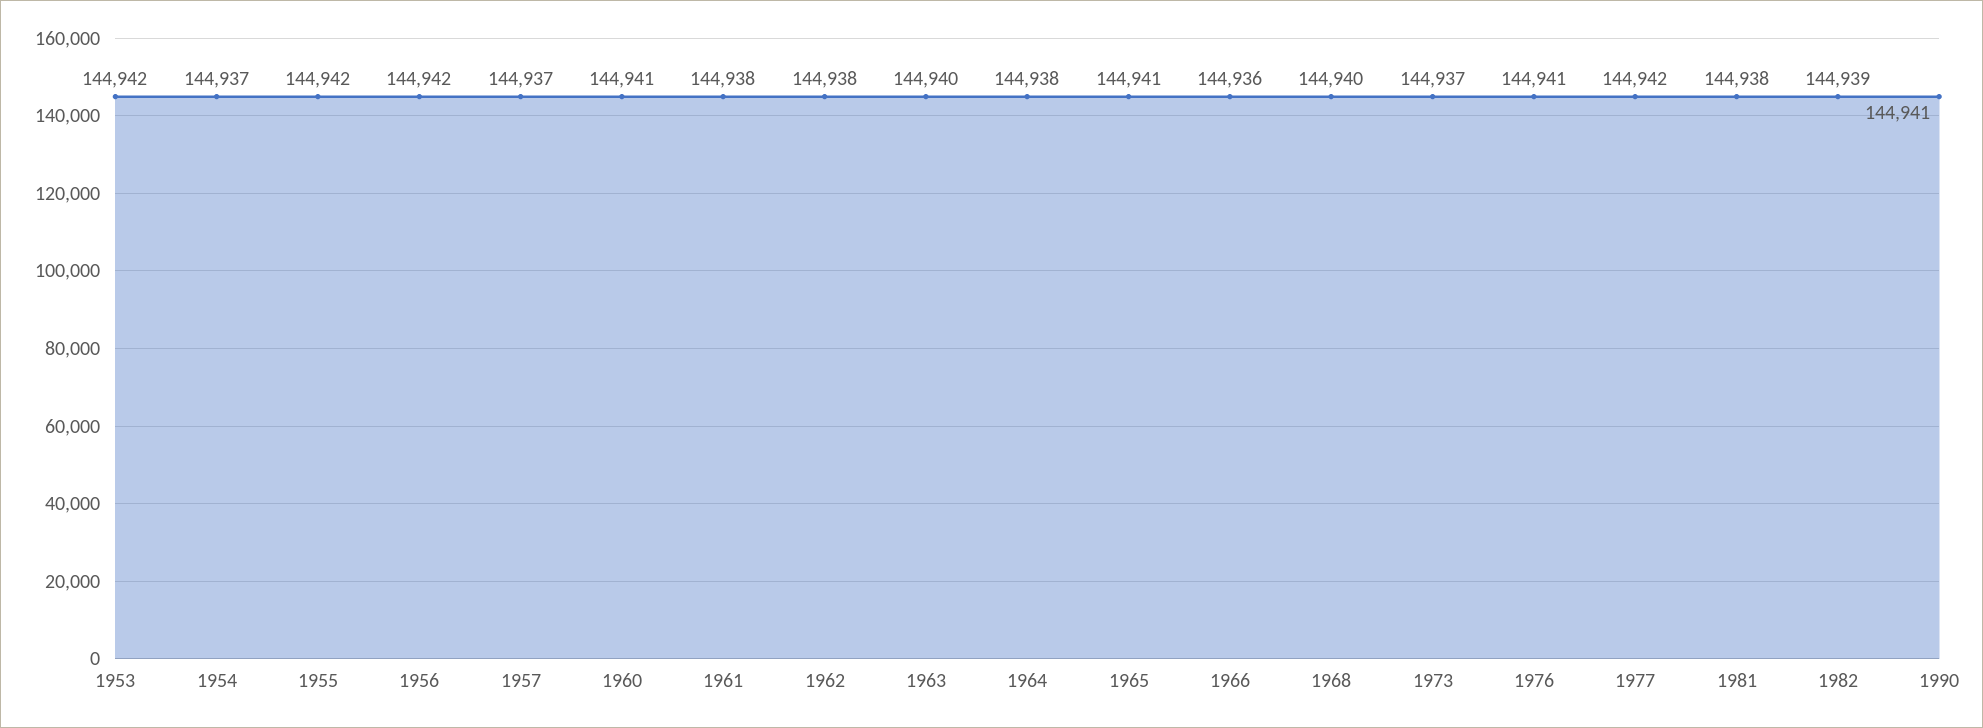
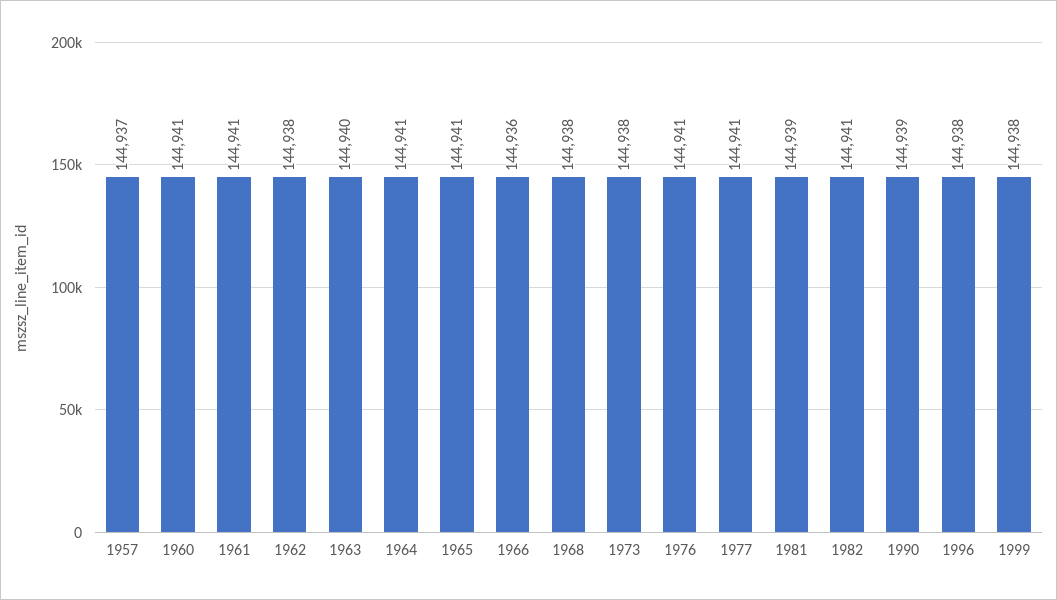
1953: 144942 -> none
1954: 144937 -> none
1955: 144942 -> none
1956: 144942 -> none
1961: 144938 -> 144941
1964: 144938 -> 144941
1968: 144940 -> 144938
1973: 144937 -> 144938
1977: 144942 -> 144941
1981: 144938 -> 144939
1982: 144939 -> 144941
1990: 144941 -> 144939
1996: none -> 144938
1999: none -> 144938

